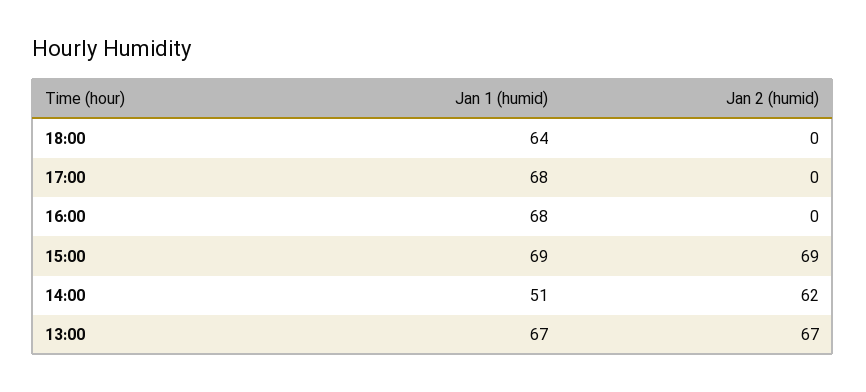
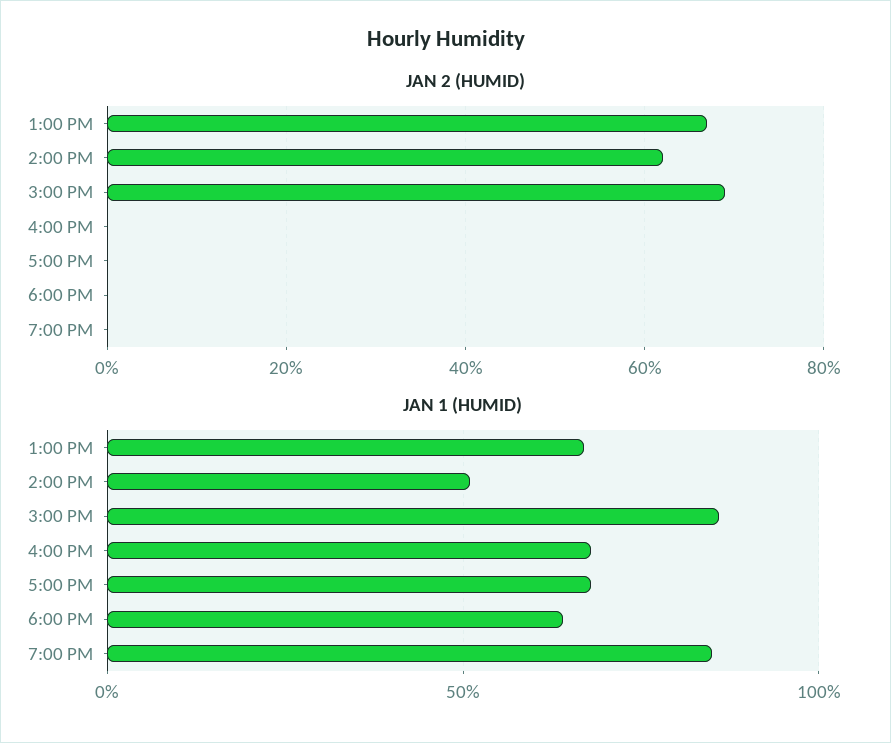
Jan 1 (humid), 15:00: 69 -> 85
Jan 2 (humid), 7:00 PM: none -> 0
Jan 1 (humid), 7:00 PM: none -> 85

